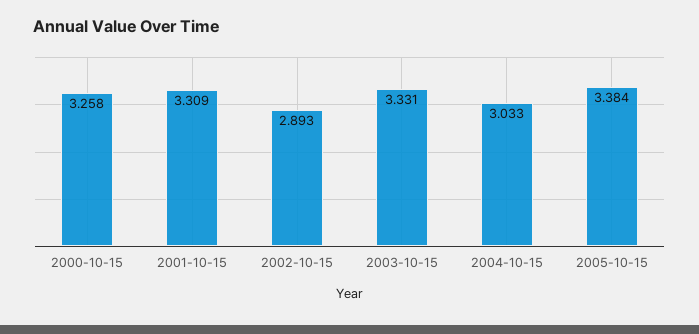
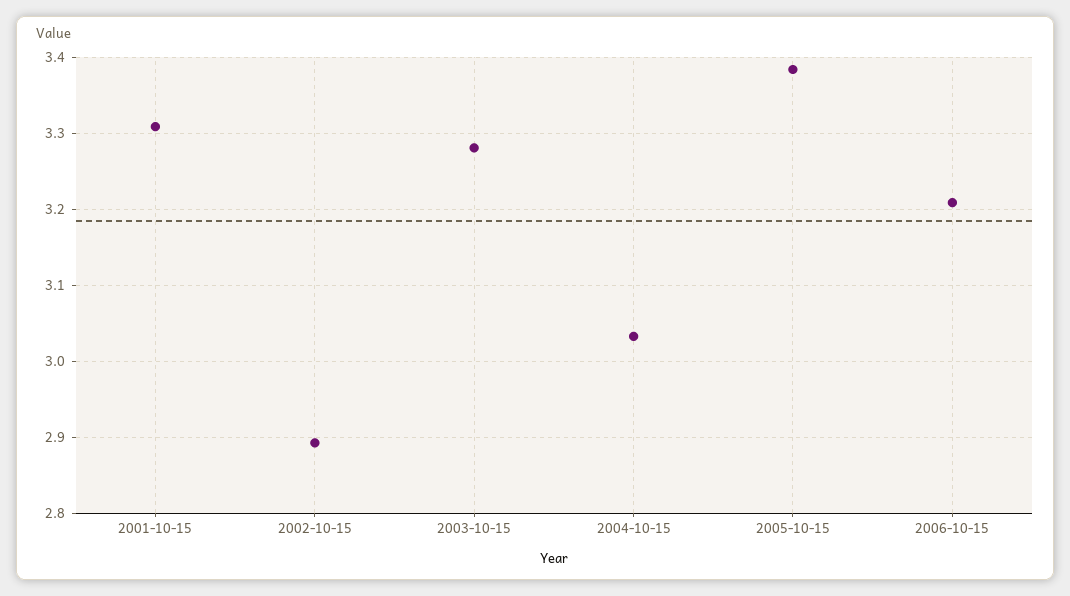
2000-10-15: 3.258 -> none
2003-10-15: 3.331 -> 3.28
2006-10-15: none -> 3.21

